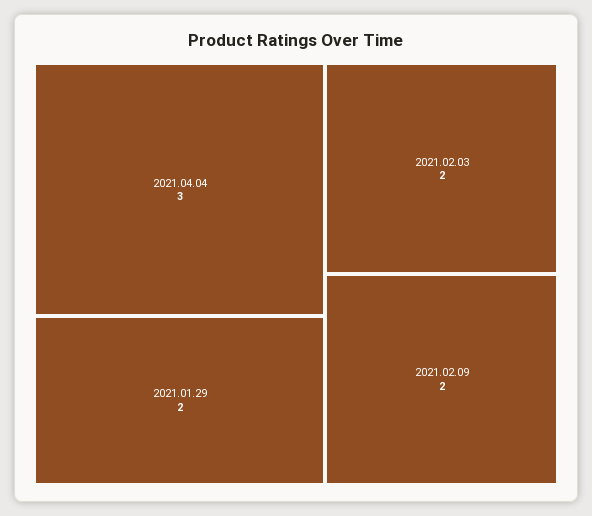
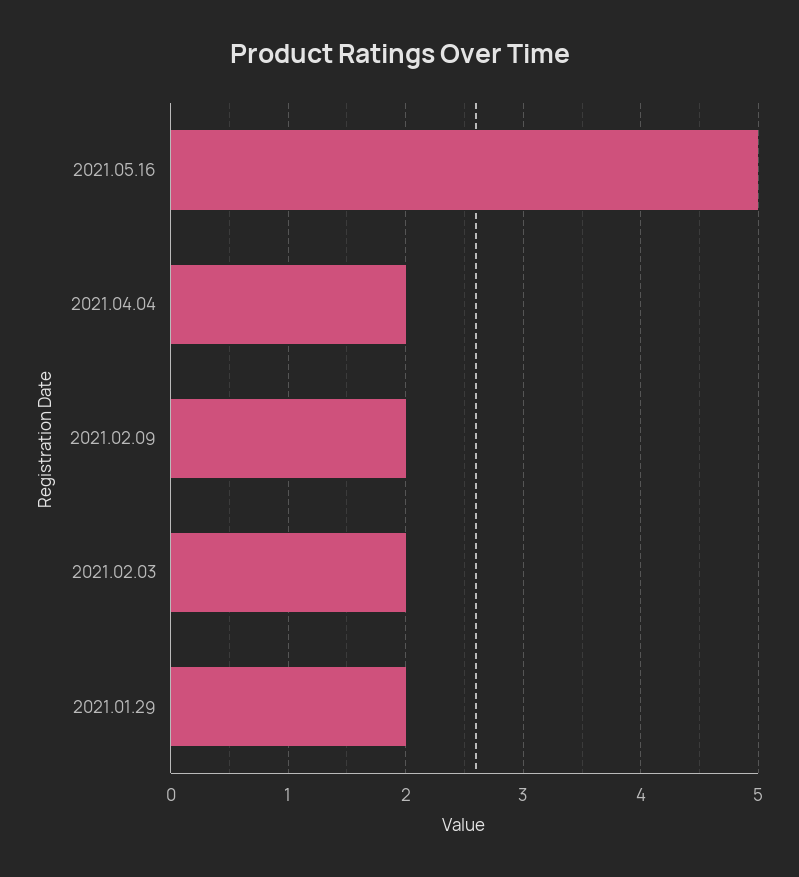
2021.04.04: 3 -> 2
2021.05.16: none -> 5

